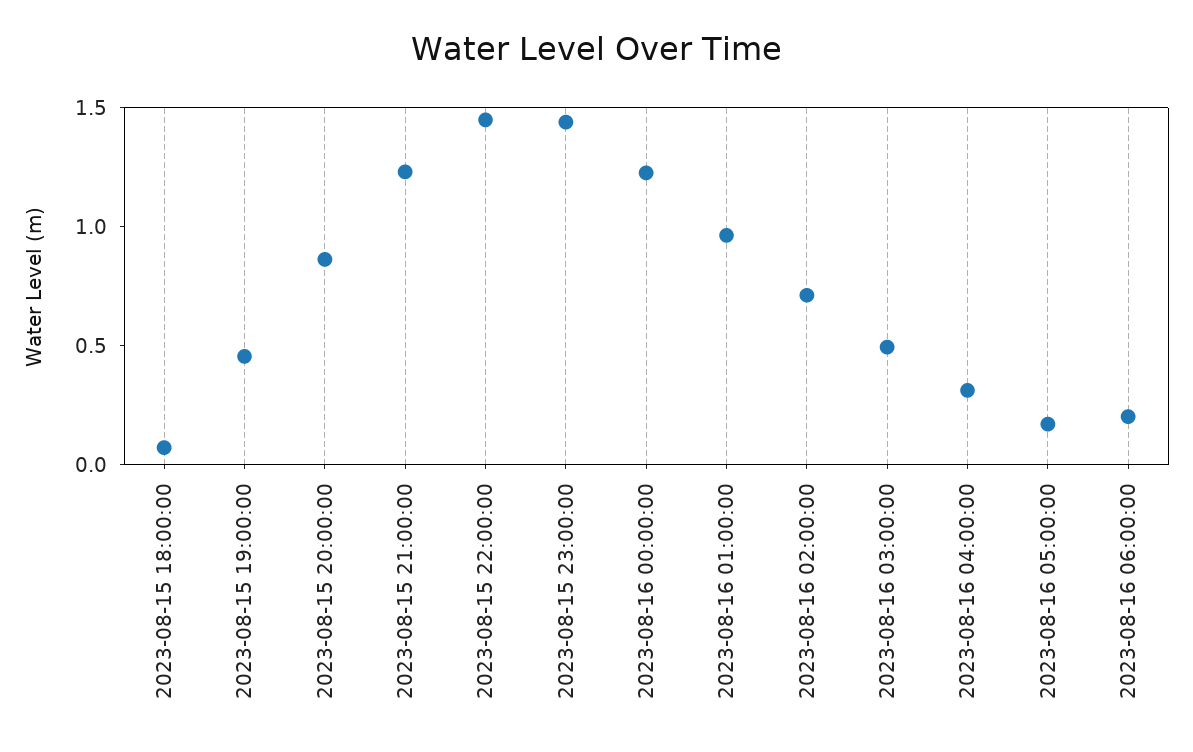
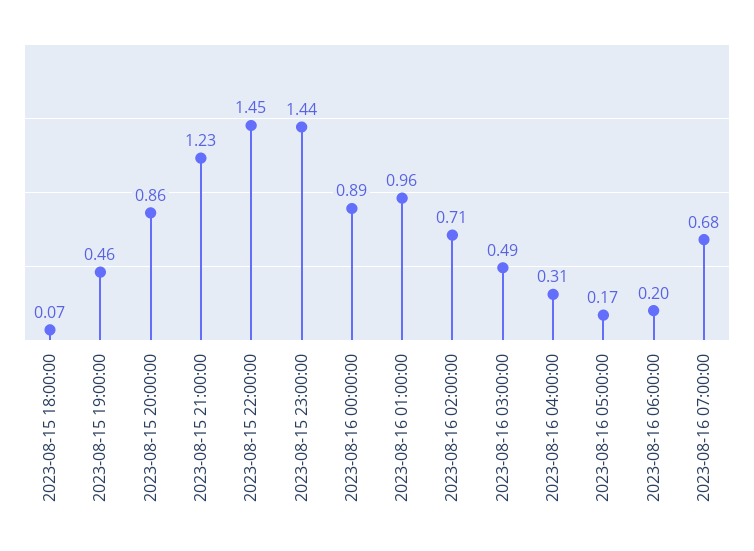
2023-08-16 00:00:00: 1.2 -> 0.89
2023-08-16 07:00:00: none -> 0.68

